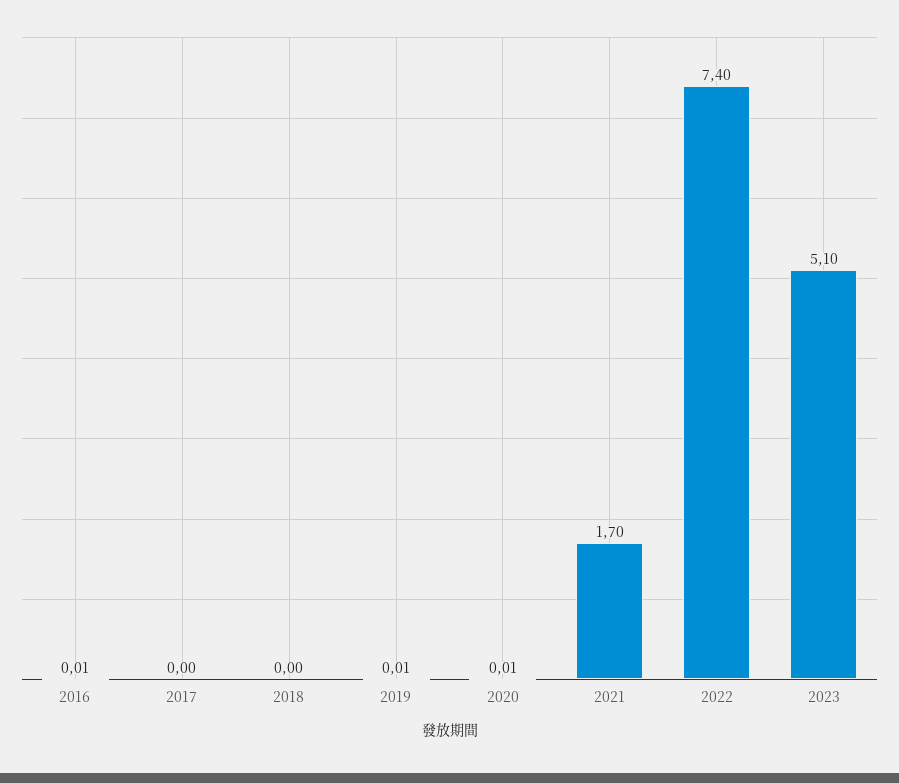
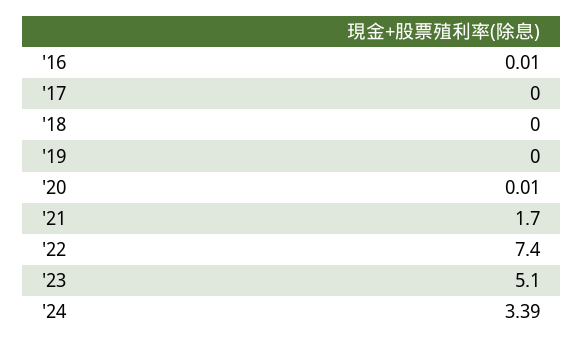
2019: 0.01 -> 0
'24: none -> 3.39

